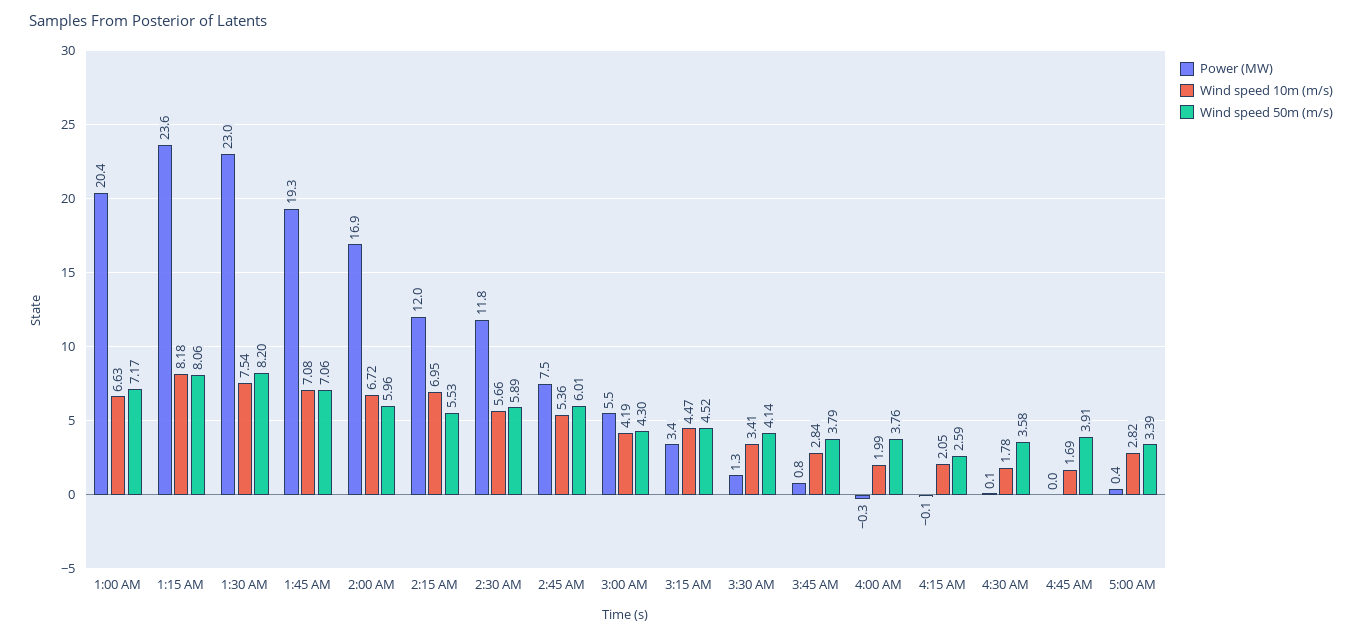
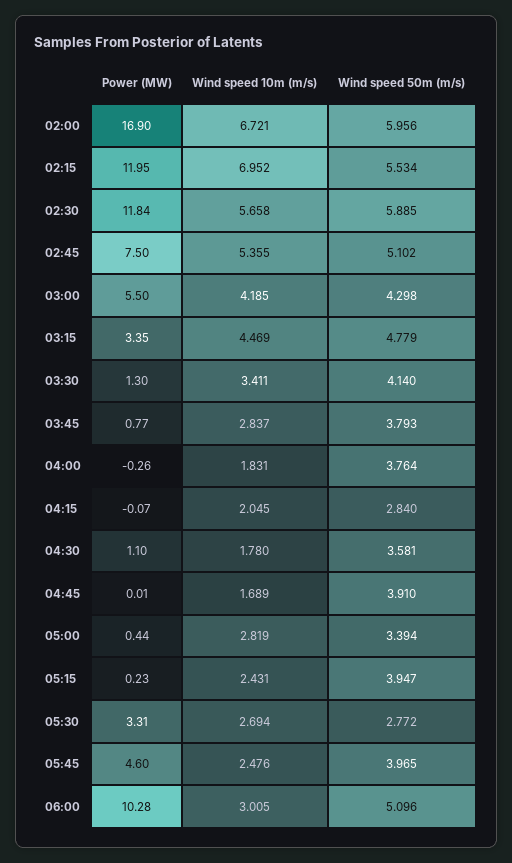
Power (MW), 1:00 AM: 20.4 -> none
Wind speed 10m (m/s), 1:00 AM: 6.63 -> none
Wind speed 50m (m/s), 1:00 AM: 7.17 -> none
Power (MW), 1:15 AM: 23.6 -> none
Wind speed 10m (m/s), 1:15 AM: 8.18 -> none
Wind speed 50m (m/s), 1:15 AM: 8.06 -> none
Power (MW), 1:30 AM: 23 -> none
Wind speed 10m (m/s), 1:30 AM: 7.54 -> none
Wind speed 50m (m/s), 1:30 AM: 8.2 -> none
Power (MW), 1:45 AM: 19.3 -> none
Wind speed 10m (m/s), 1:45 AM: 7.08 -> none
Wind speed 50m (m/s), 1:45 AM: 7.06 -> none
Wind speed 50m (m/s), 2:45 AM: 6.01 -> 5.102
Wind speed 50m (m/s), 3:15 AM: 4.52 -> 4.779
Wind speed 10m (m/s), 4:00 AM: 1.99 -> 1.831
Wind speed 50m (m/s), 4:15 AM: 2.59 -> 2.84
Power (MW), 4:30 AM: 0.1 -> 1.1
Power (MW), 05:15: none -> 0.23
Wind speed 10m (m/s), 05:15: none -> 2.431
Wind speed 50m (m/s), 05:15: none -> 3.947
Power (MW), 05:30: none -> 3.31
Wind speed 10m (m/s), 05:30: none -> 2.694
Wind speed 50m (m/s), 05:30: none -> 2.772
Power (MW), 05:45: none -> 4.6
Wind speed 10m (m/s), 05:45: none -> 2.476
Wind speed 50m (m/s), 05:45: none -> 3.965
Power (MW), 06:00: none -> 10.28
Wind speed 10m (m/s), 06:00: none -> 3.005
Wind speed 50m (m/s), 06:00: none -> 5.096

